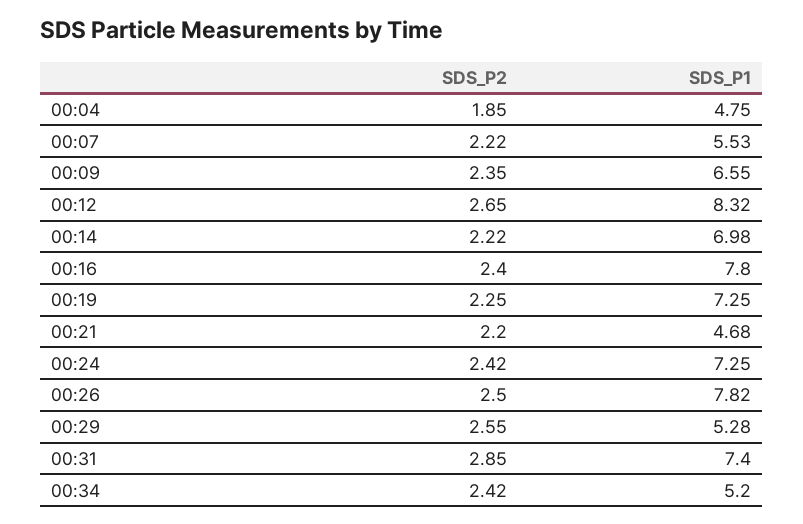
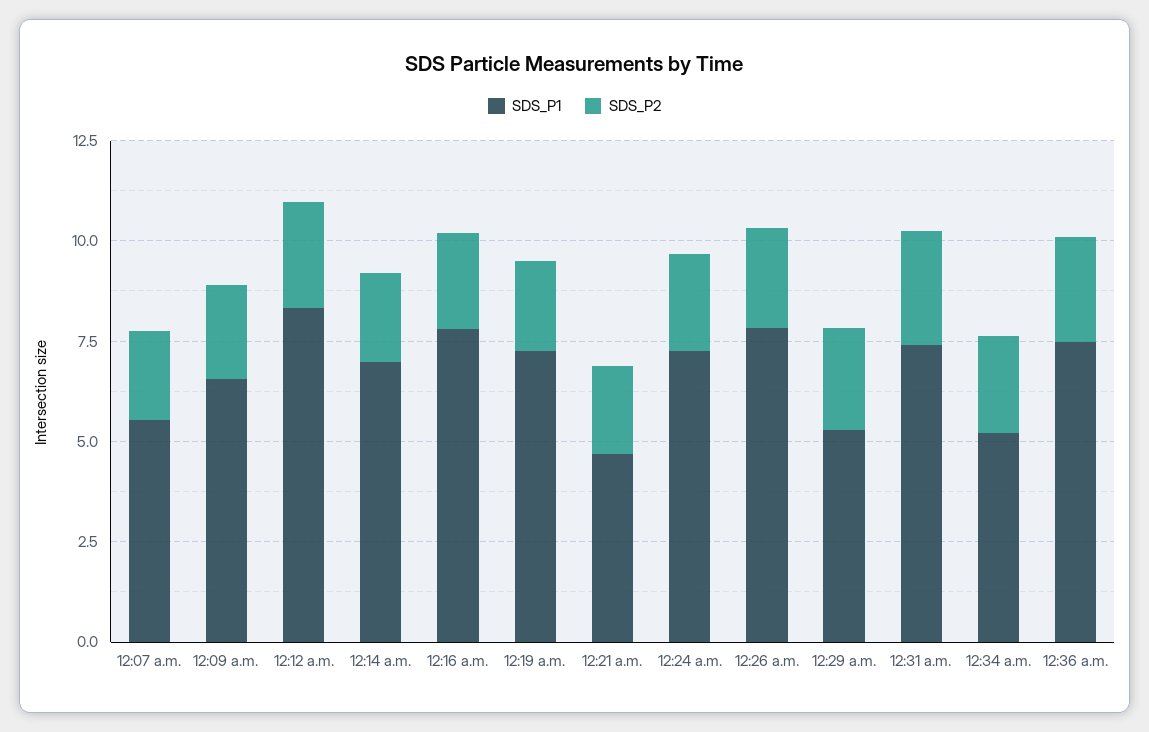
SDS_P2, 00:04: 1.85 -> none
SDS_P1, 00:04: 4.75 -> none
SDS_P1, 12:36 a.m.: none -> 7.5
SDS_P2, 12:36 a.m.: none -> 2.5

